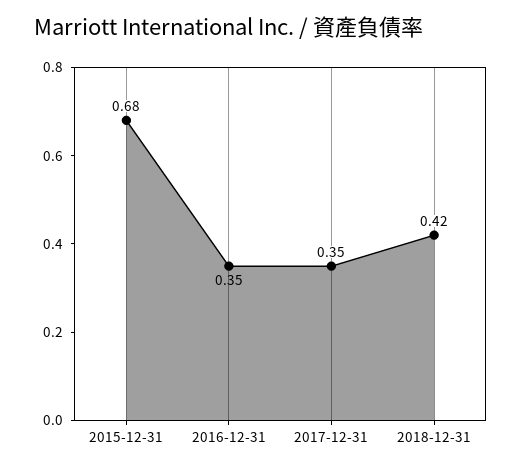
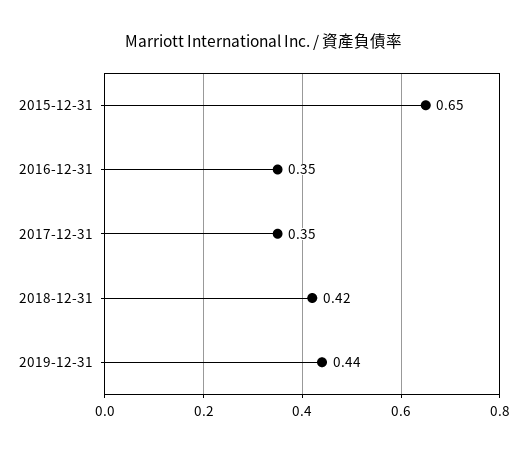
2015-12-31: 0.68 -> 0.65
2019-12-31: none -> 0.44

